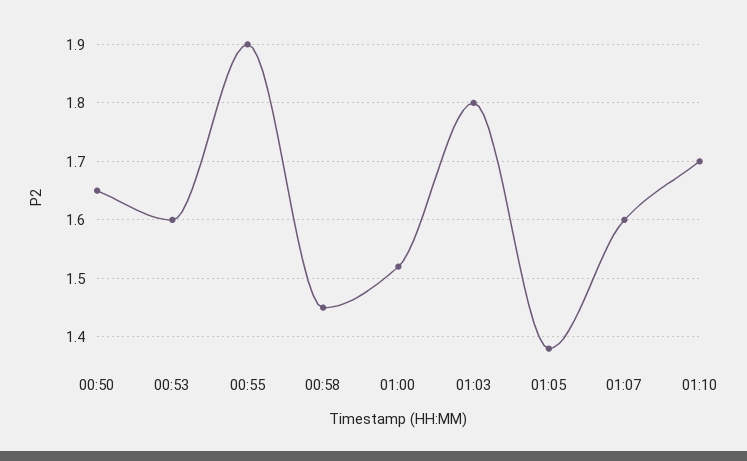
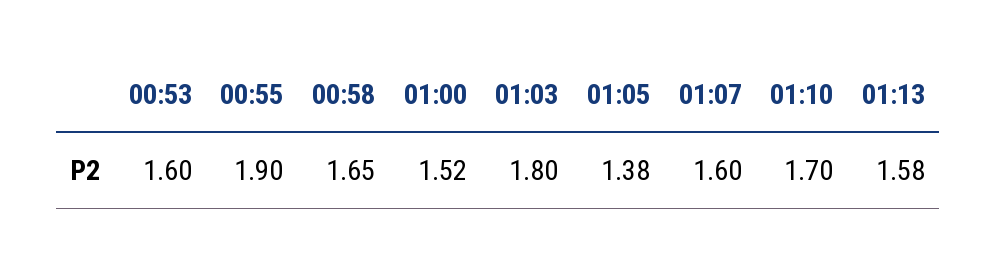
00:50: 1.65 -> none
00:58: 1.45 -> 1.65
01:13: none -> 1.58

